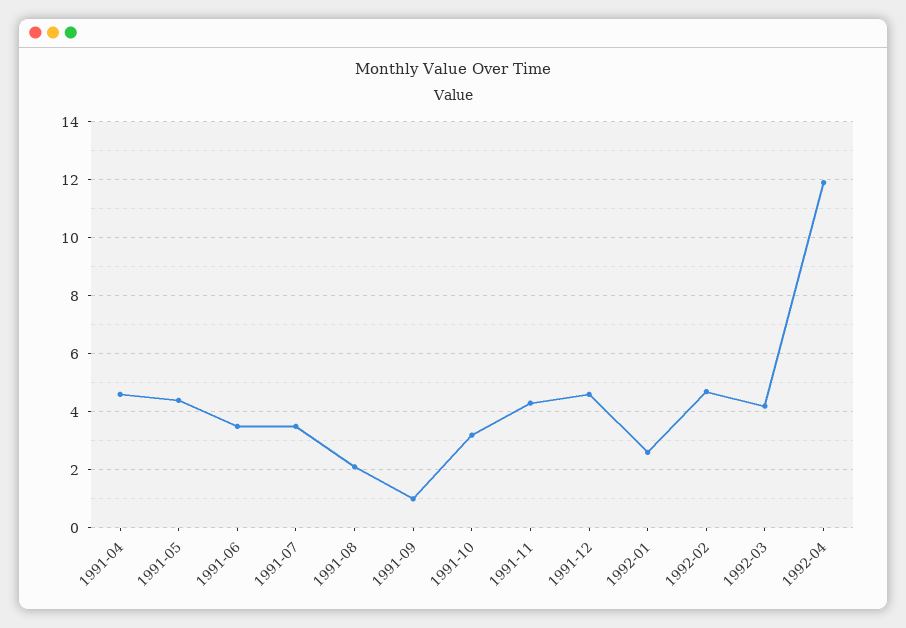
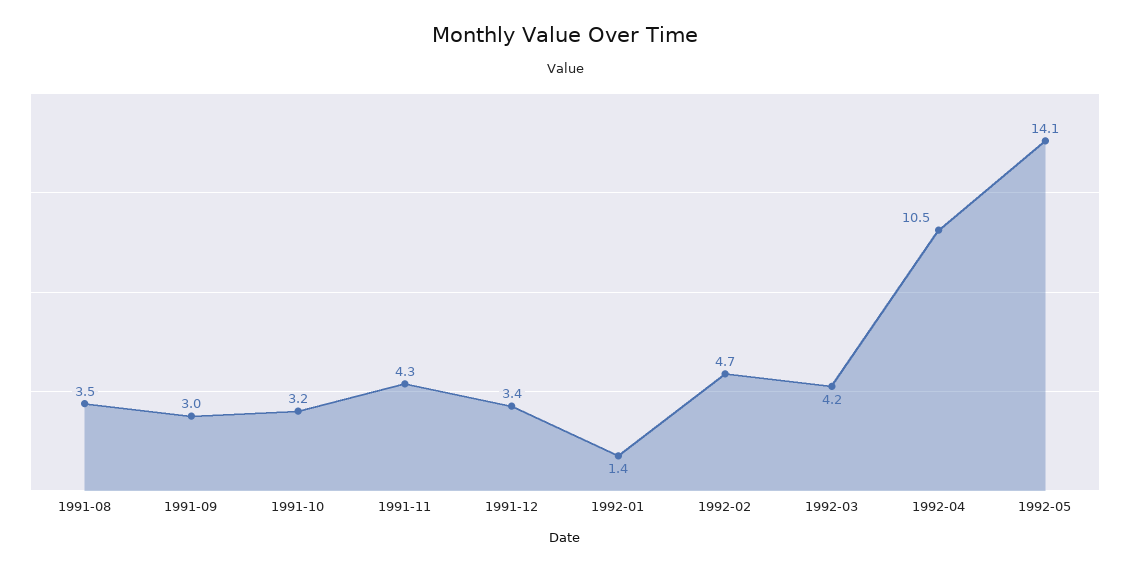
1991-04: 4.5 -> none
1991-05: 4.5 -> none
1991-06: 3.5 -> none
1991-07: 3.5 -> none
1991-08: 2 -> 3.5
1991-09: 1 -> 3
1991-12: 4.5 -> 3.4
1992-01: 2.5 -> 1.4
1992-04: 12 -> 10.5
1992-05: none -> 14.1

